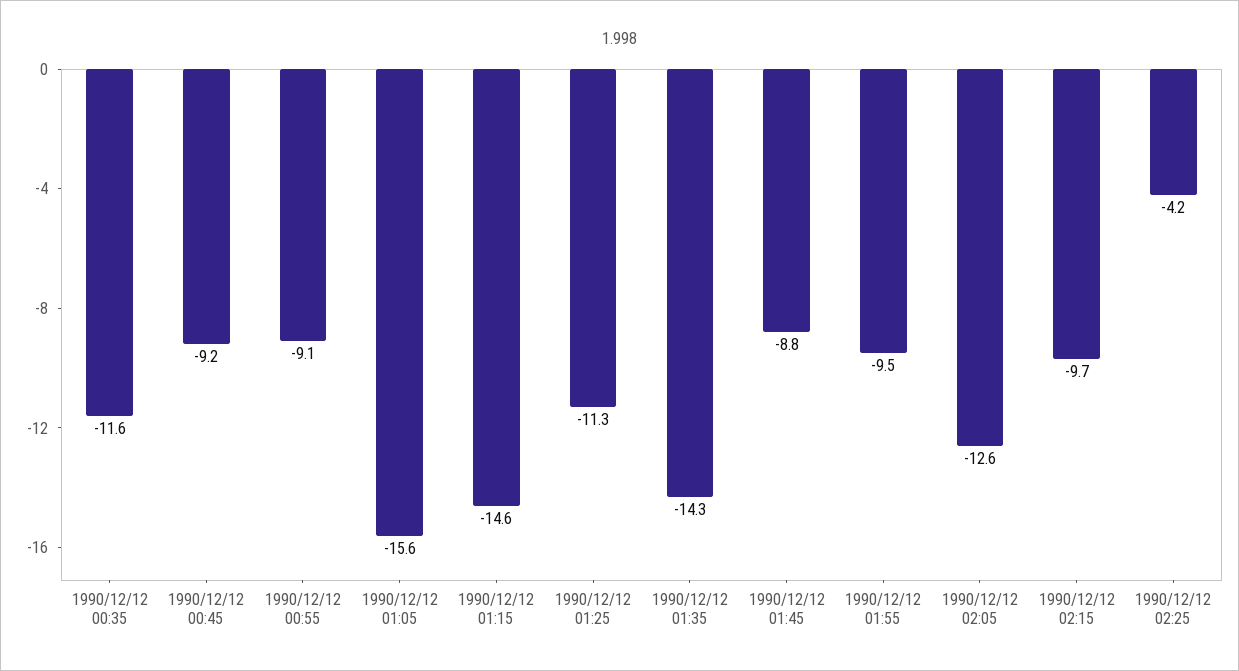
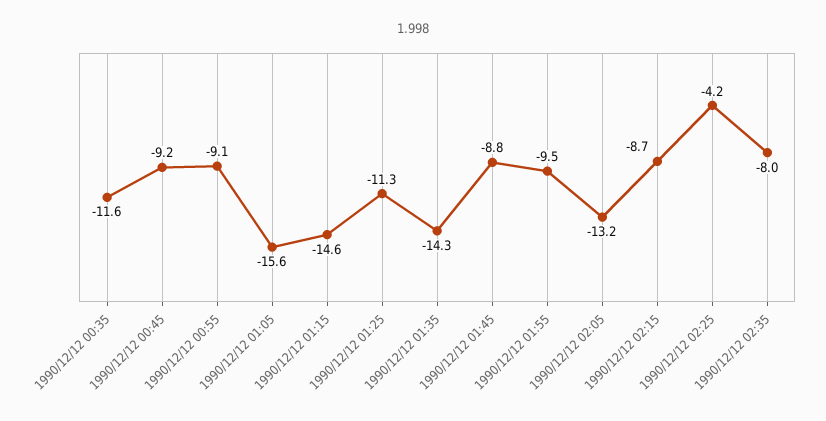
1990/12/12 02:05: -12.6 -> -13.2
1990/12/12 02:15: -9.7 -> -8.7
1990/12/12 02:35: none -> -8

